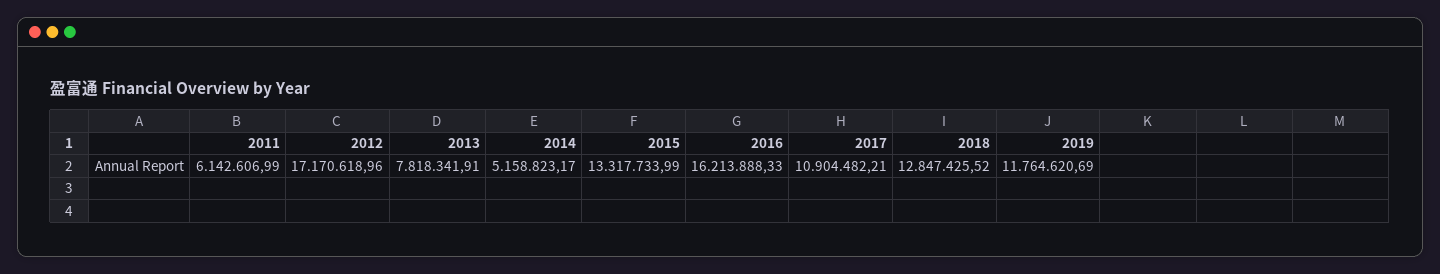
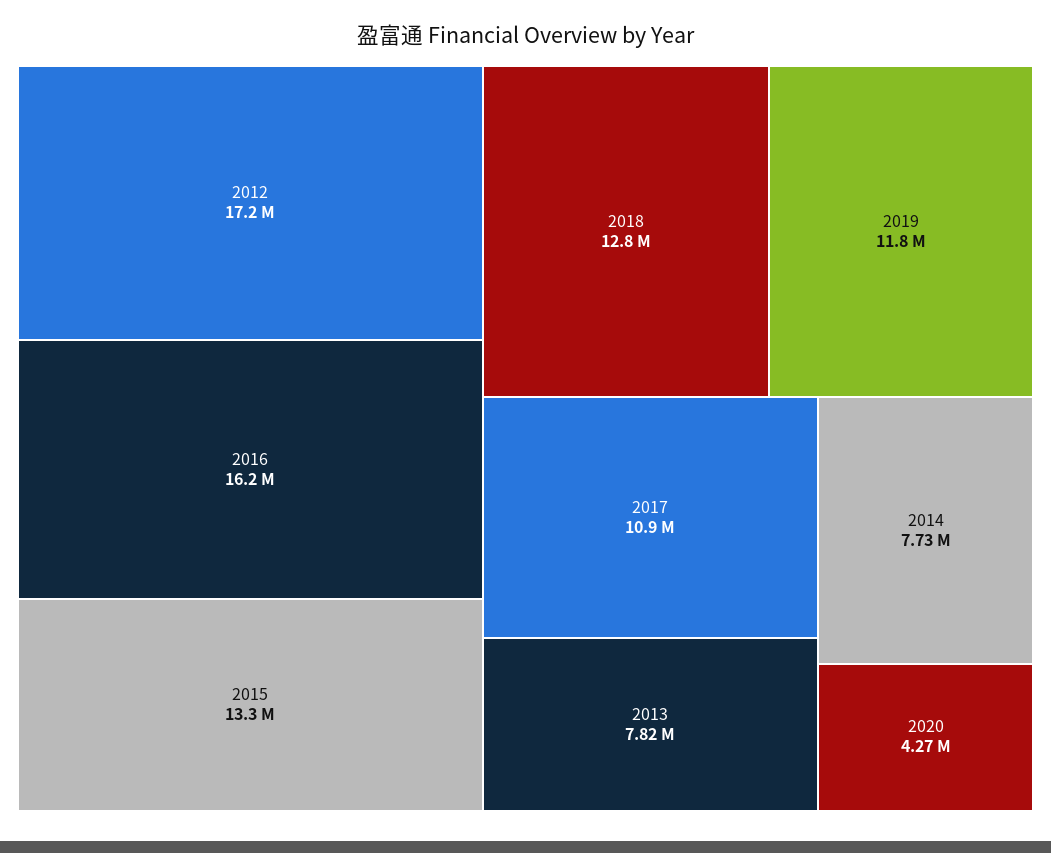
2011: 6142606.99 -> none
2014: 5158823.17 -> 7730000
2020: none -> 4270000

